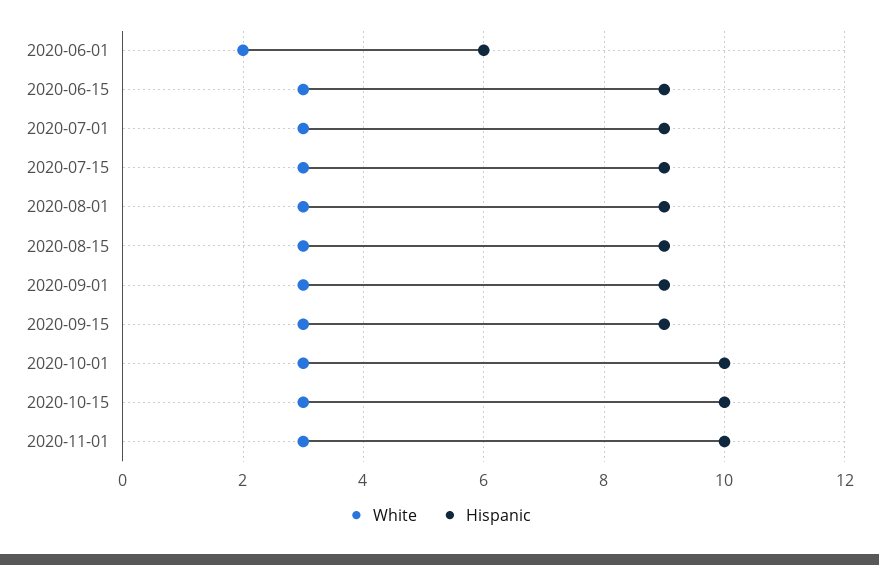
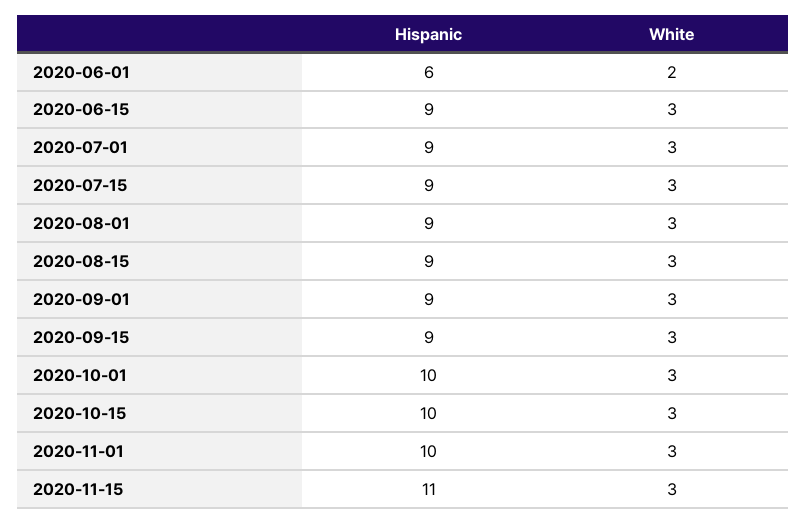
Hispanic, 2020-11-15: none -> 11
White, 2020-11-15: none -> 3

